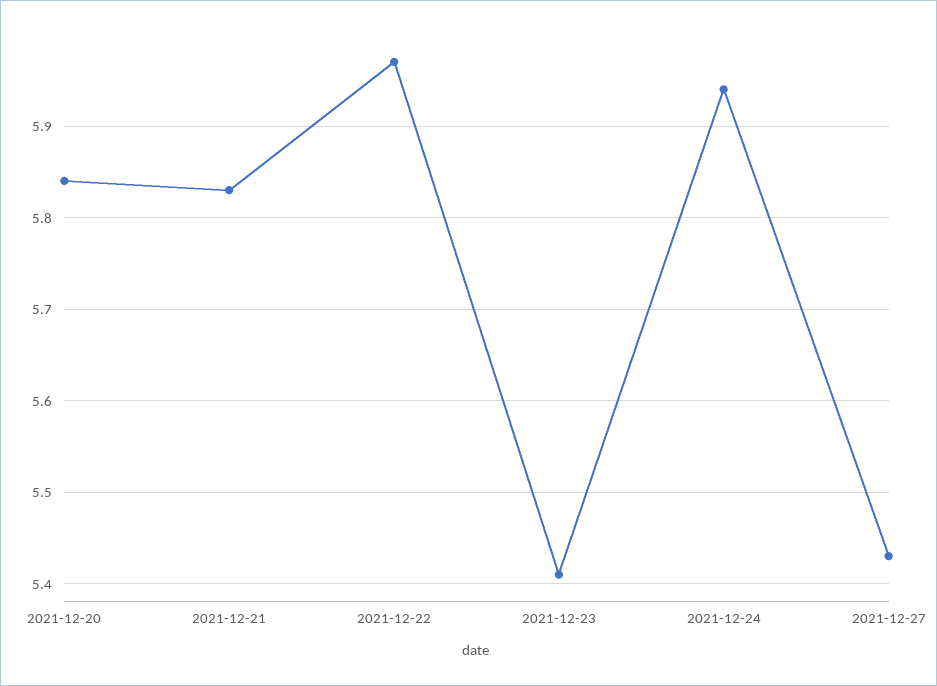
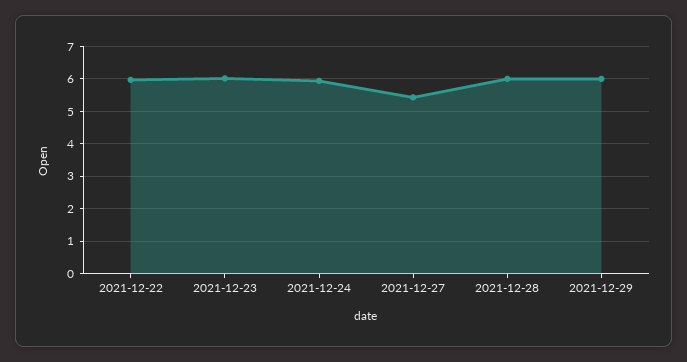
2021-12-20: 5.84 -> none
2021-12-21: 5.83 -> none
2021-12-23: 5.41 -> 6
2021-12-28: none -> 6
2021-12-29: none -> 6

